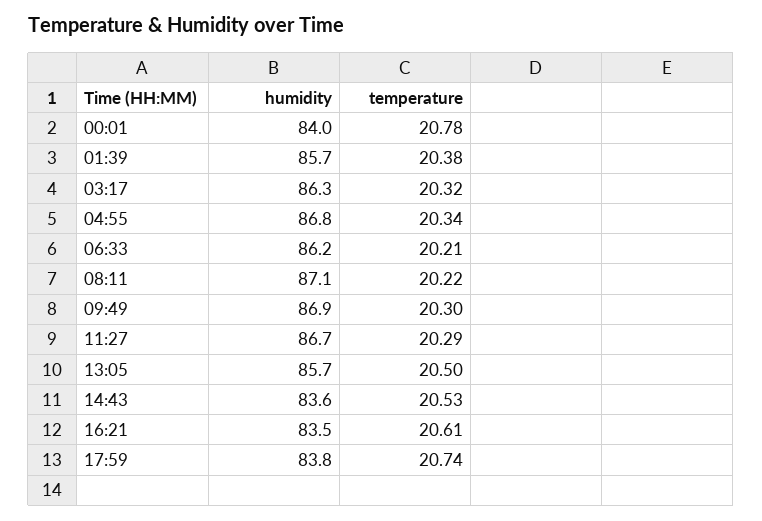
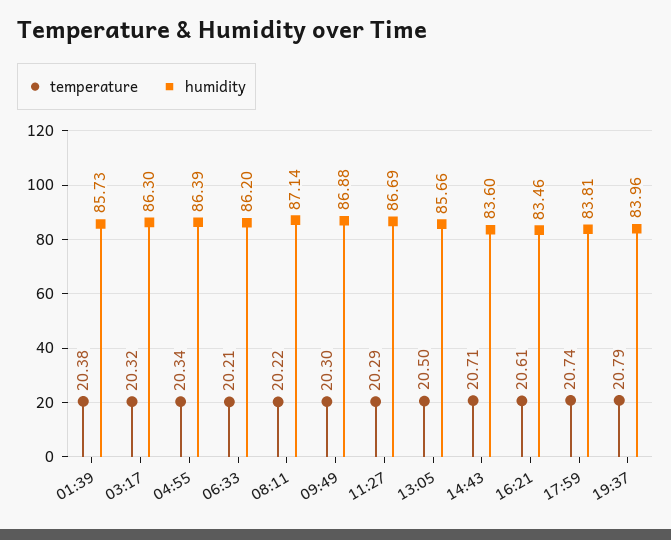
humidity, 00:01: 84 -> none
temperature, 00:01: 20.78 -> none
humidity, 04:55: 86.8 -> 86.39
temperature, 14:43: 20.53 -> 20.71
temperature, 19:37: none -> 20.79
humidity, 19:37: none -> 83.96

